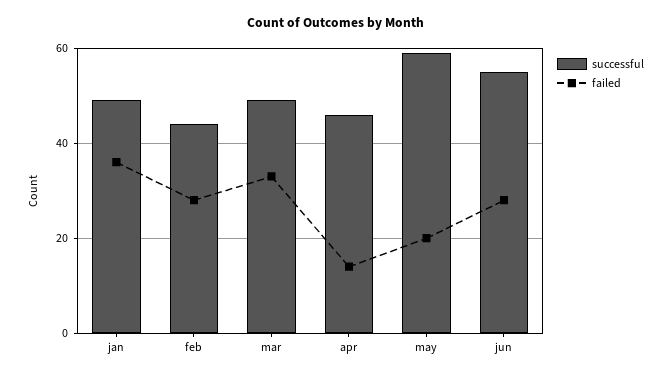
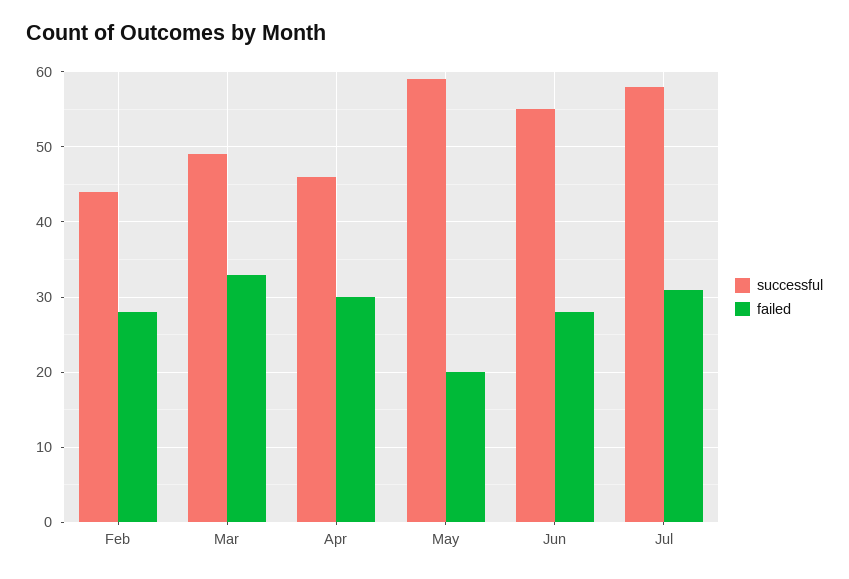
successful, jan: 50 -> none
failed, jan: 35 -> none
failed, apr: 15 -> 30
successful, Jul: none -> 58
failed, Jul: none -> 31

